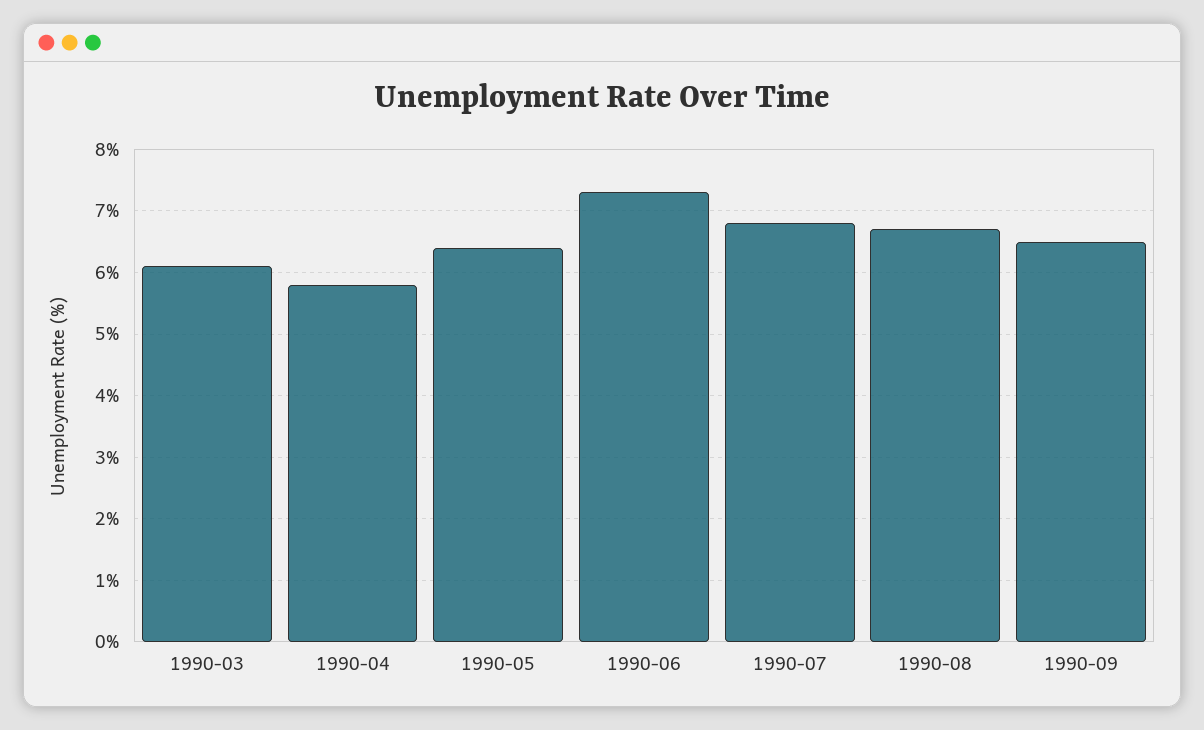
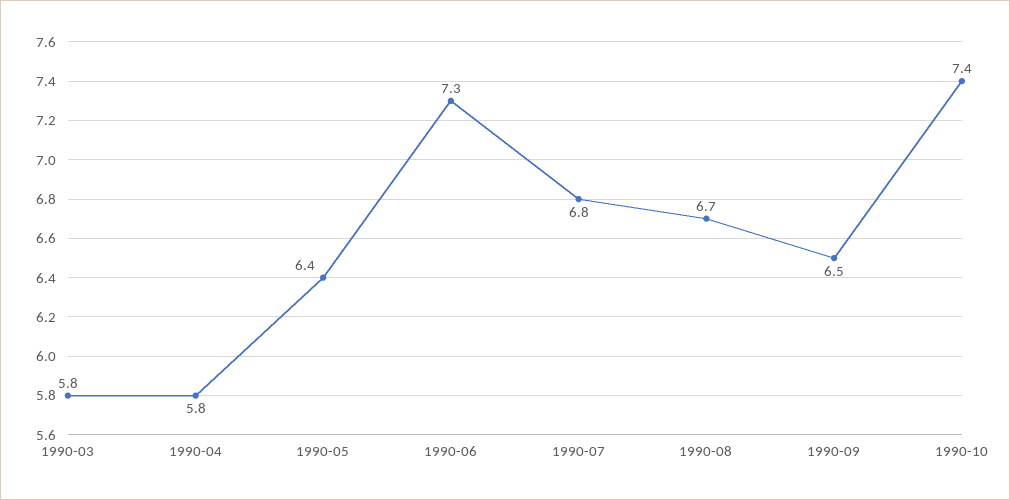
1990-03: 6.1 -> 5.8
1990-10: none -> 7.4

